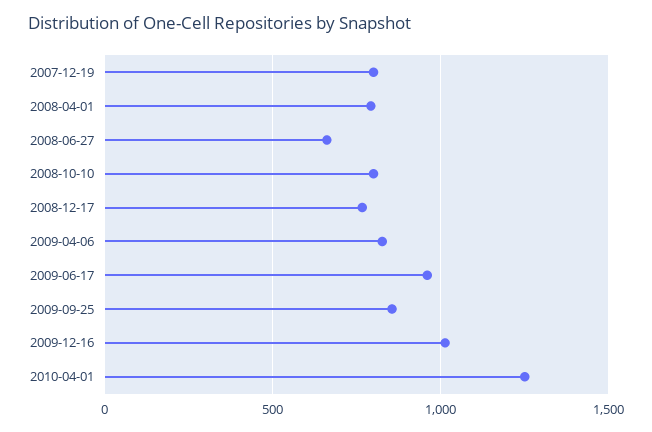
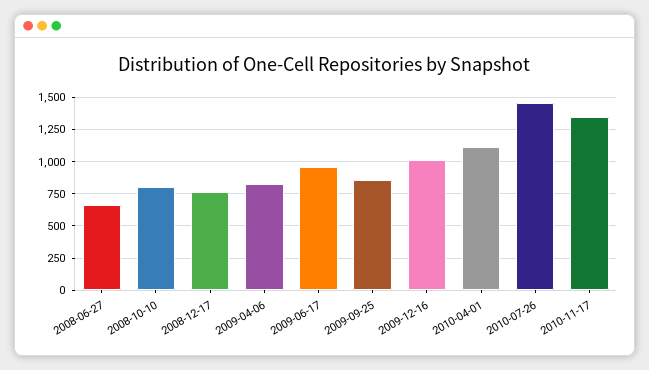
2007-12-19: 800 -> none
2008-04-01: 800 -> none
2010-04-01: 1250 -> 1100
2010-07-26: none -> 1450
2010-11-17: none -> 1350

